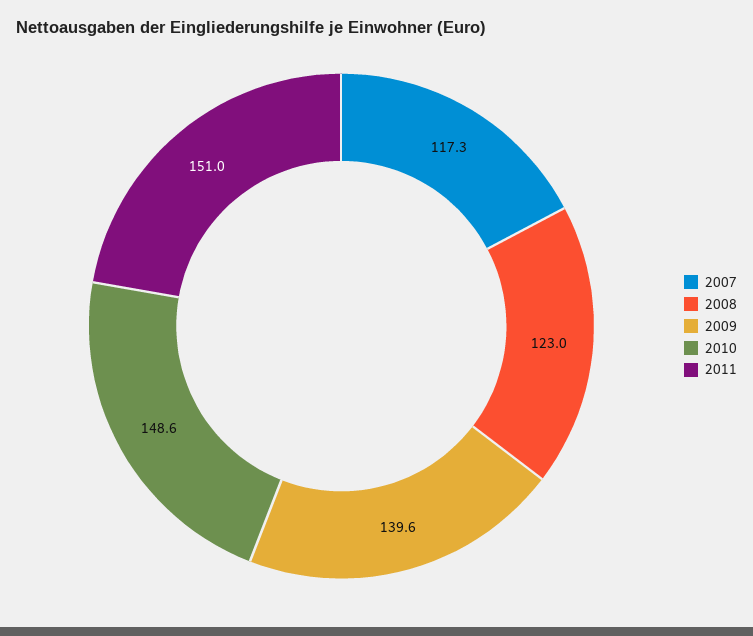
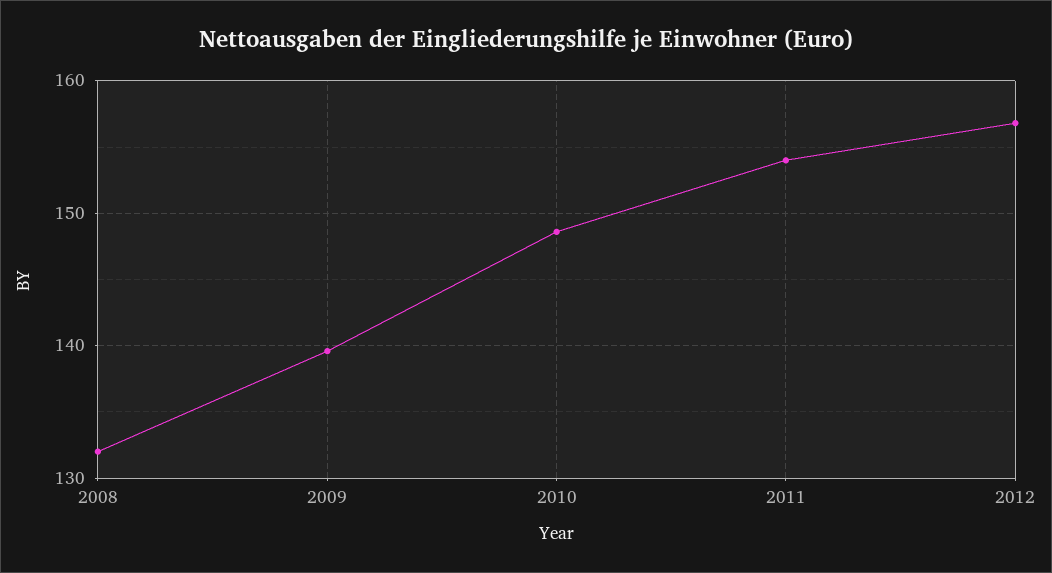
2007: 117.3 -> none
2008: 123 -> 132
2011: 151 -> 154
2012: none -> 157

